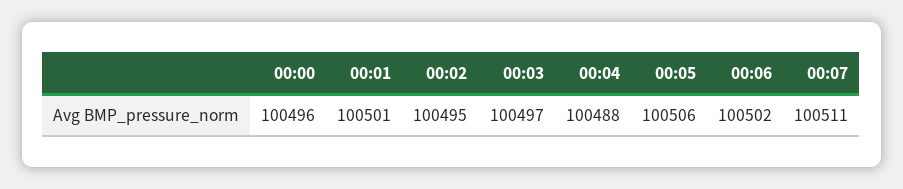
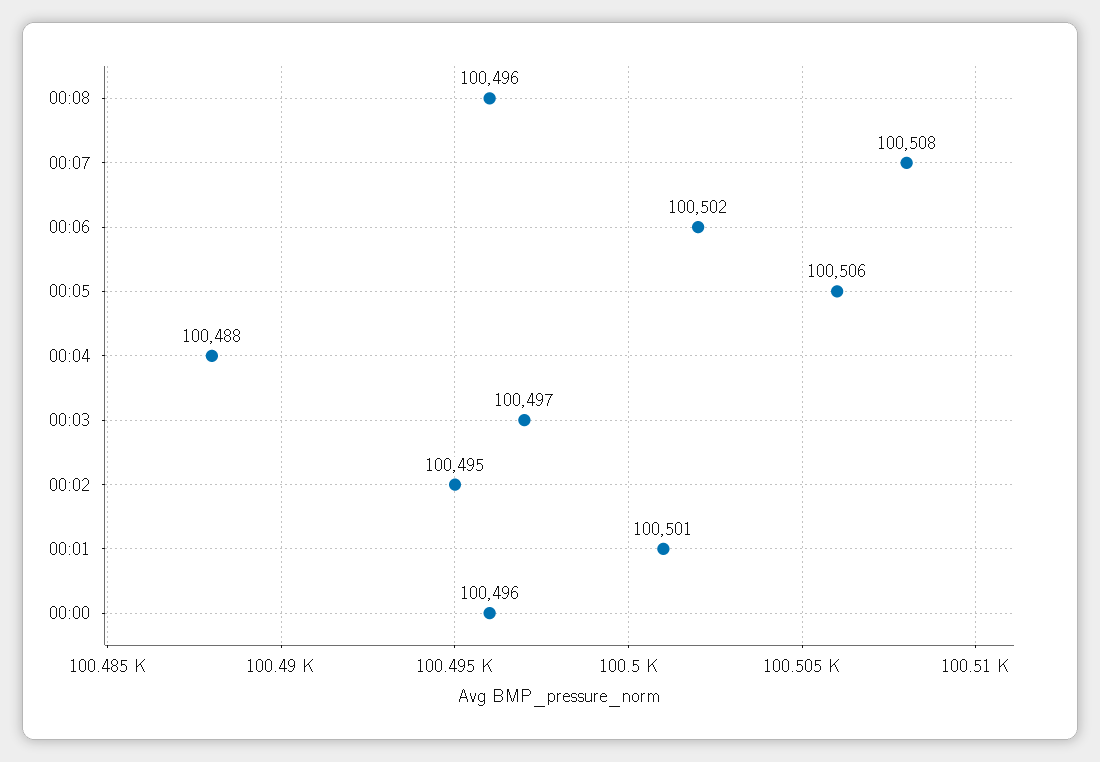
00:07: 100511 -> 100508
00:08: none -> 100496

